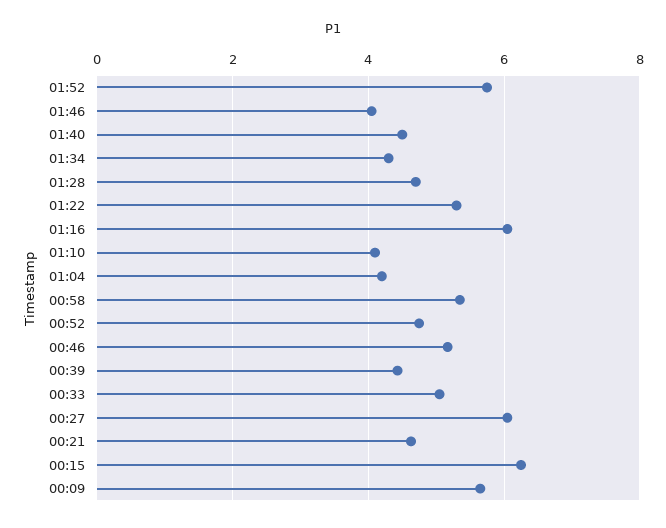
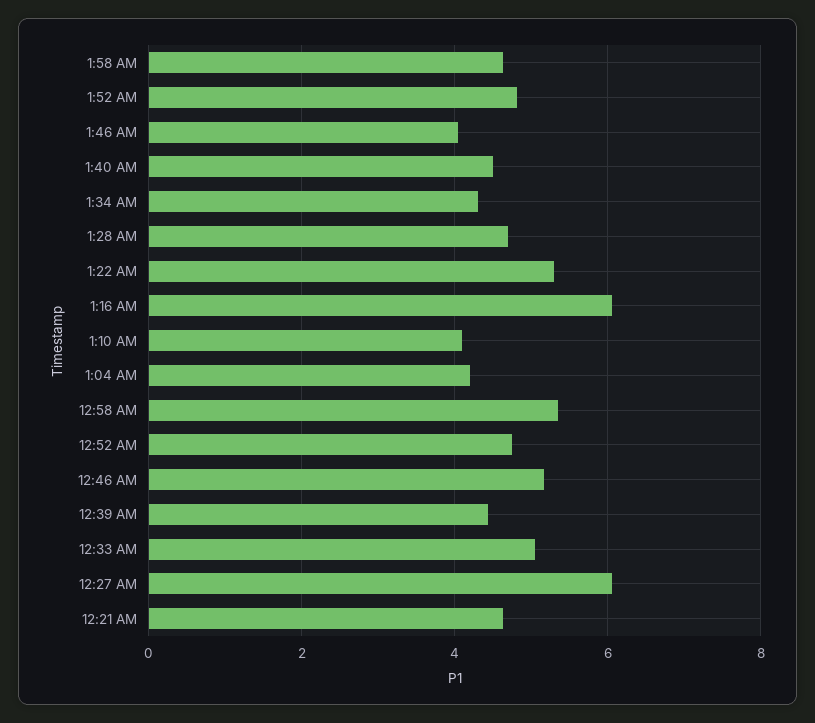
01:52: 5.8 -> 4.8
00:15: 6.2 -> none
00:09: 5.6 -> none
1:58 AM: none -> 4.6

